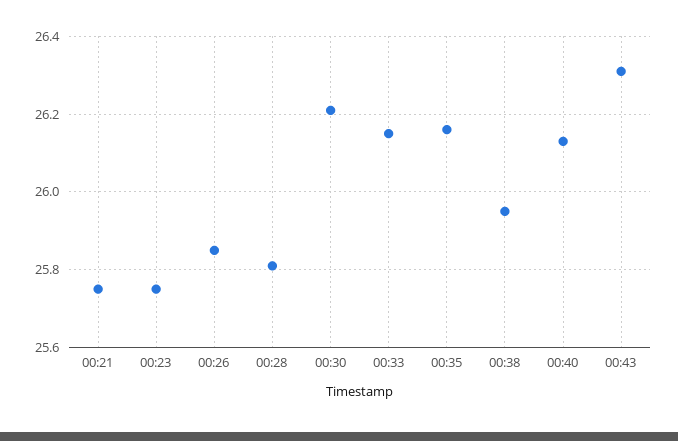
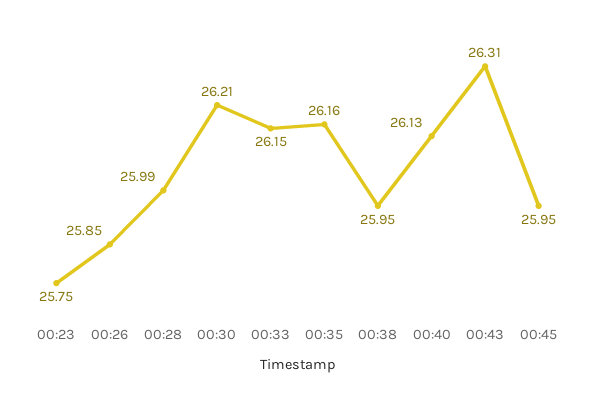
00:21: 25.75 -> none
00:28: 25.8 -> 25.99
00:45: none -> 25.95

